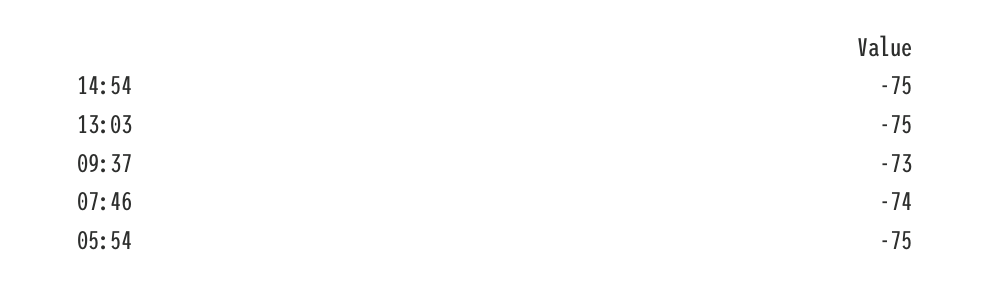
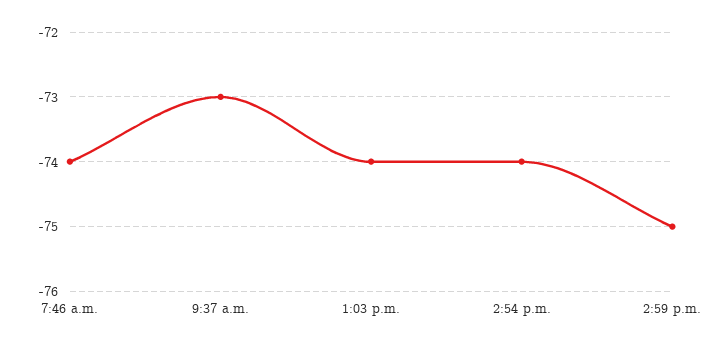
14:54: -75 -> -74
13:03: -75 -> -74
05:54: -75 -> none
2:59 p.m.: none -> -75

